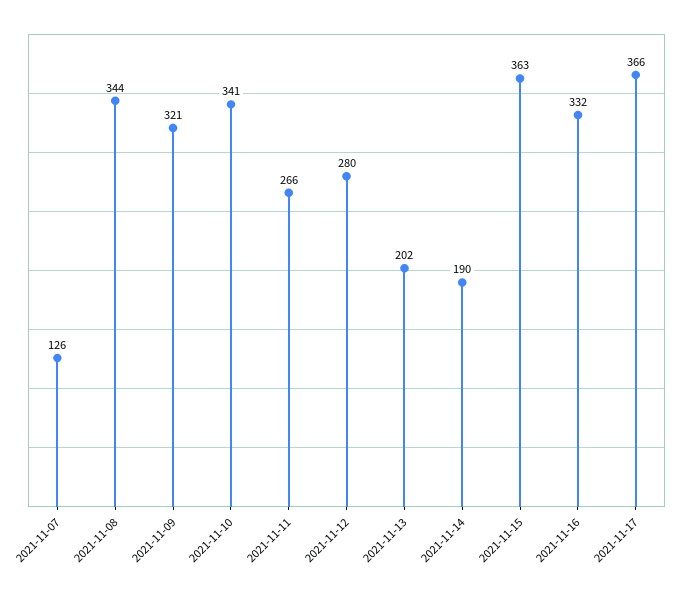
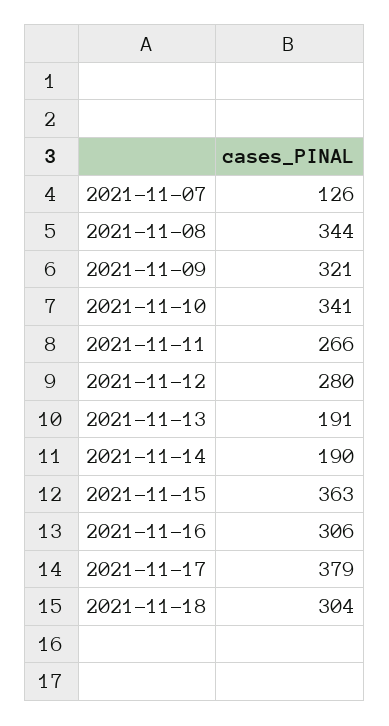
2021-11-13: 202 -> 191
2021-11-16: 332 -> 306
2021-11-17: 366 -> 379
2021-11-18: none -> 304

